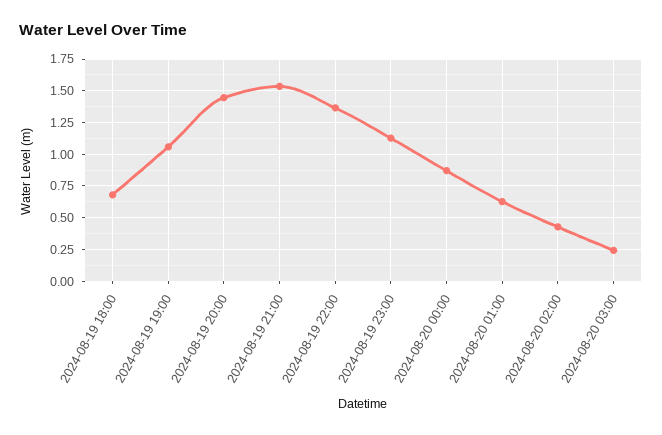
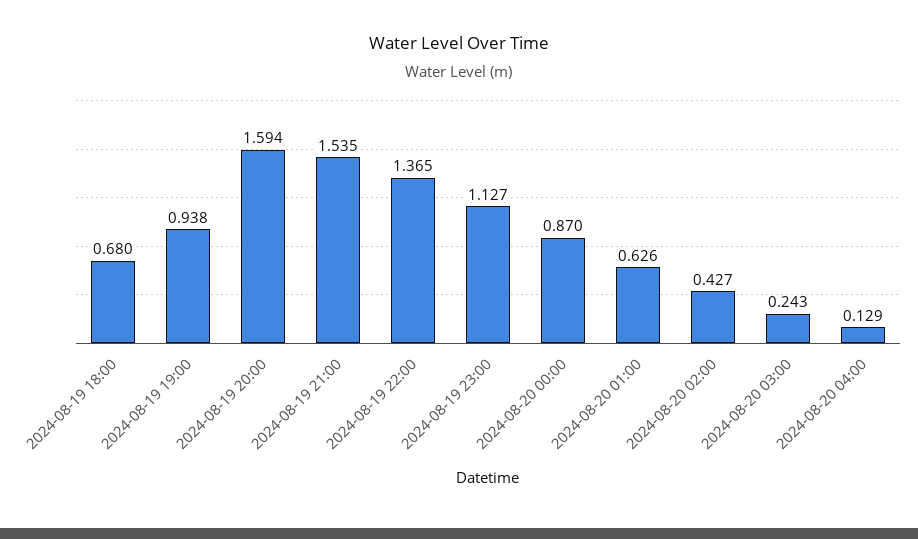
2024-08-19 19:00: 1.05 -> 0.938
2024-08-19 20:00: 1.45 -> 1.594
2024-08-20 04:00: none -> 0.129

